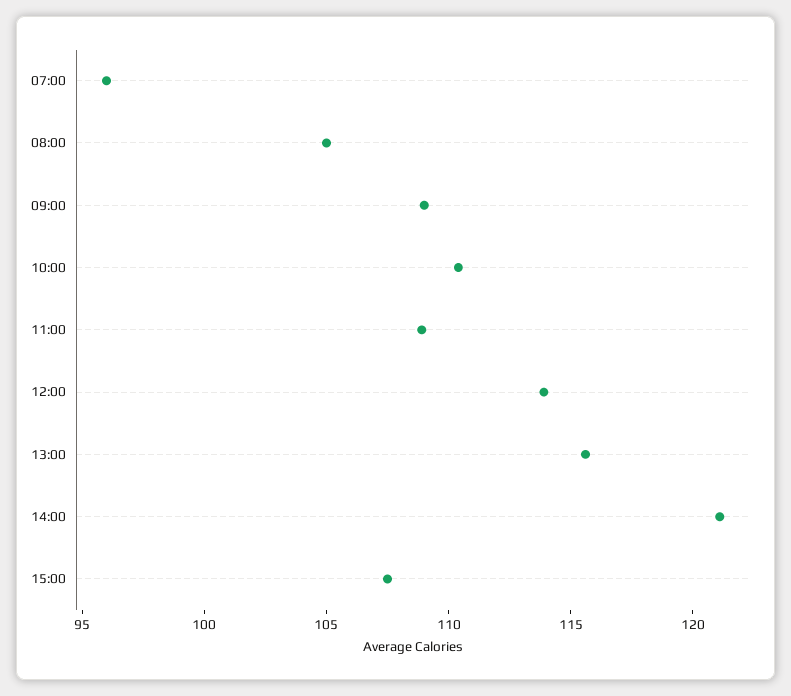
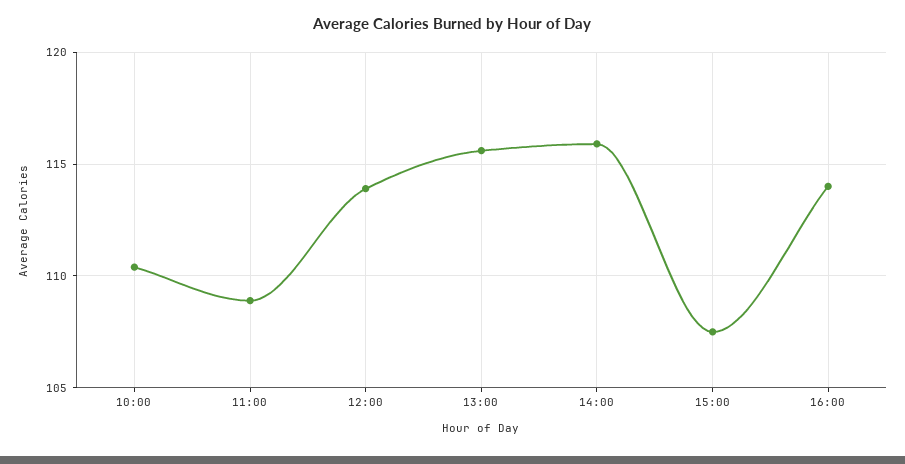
07:00: 96 -> none
08:00: 105 -> none
09:00: 109 -> none
14:00: 121 -> 116
16:00: none -> 114

